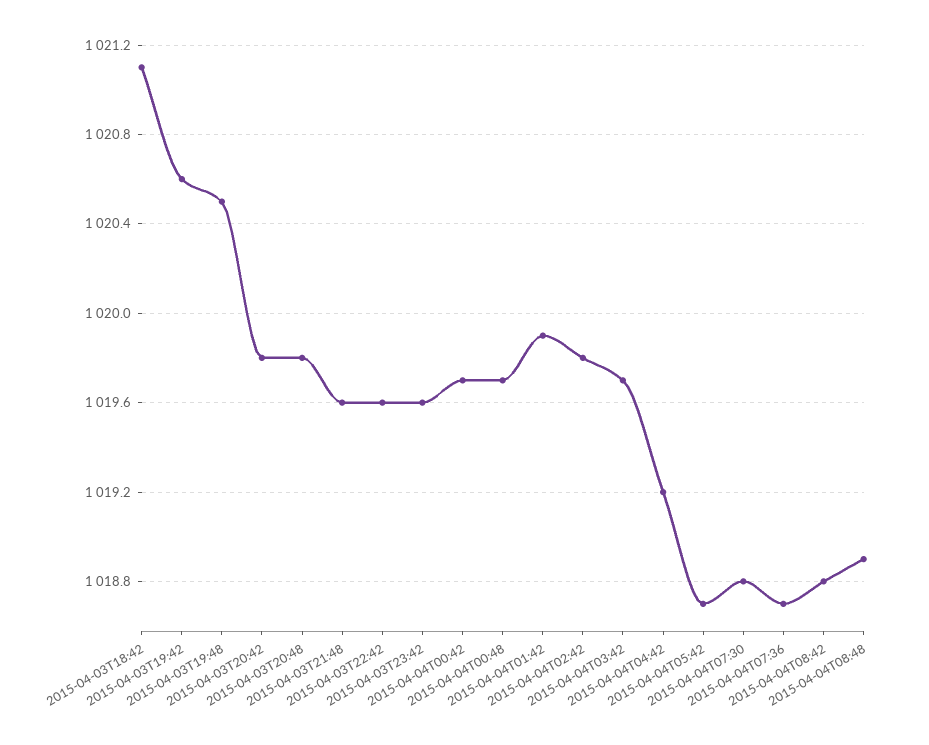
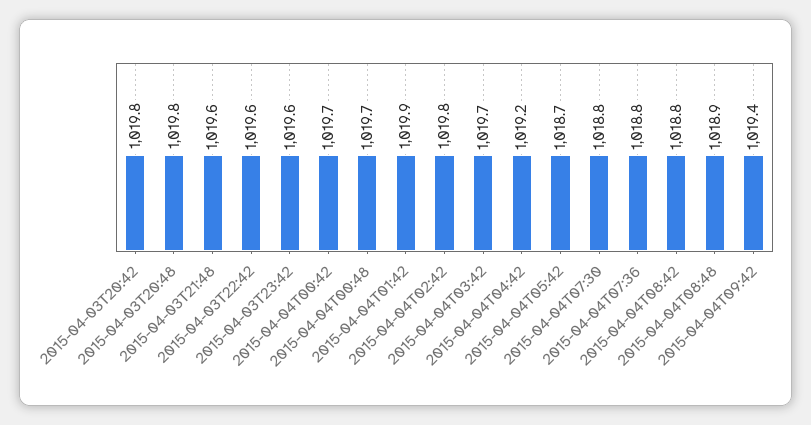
2015-04-03T18:42: 1021.1 -> none
2015-04-03T19:42: 1020.6 -> none
2015-04-03T19:48: 1020.5 -> none
2015-04-04T07:36: 1018.7 -> 1018.8
2015-04-04T09:42: none -> 1019.4

